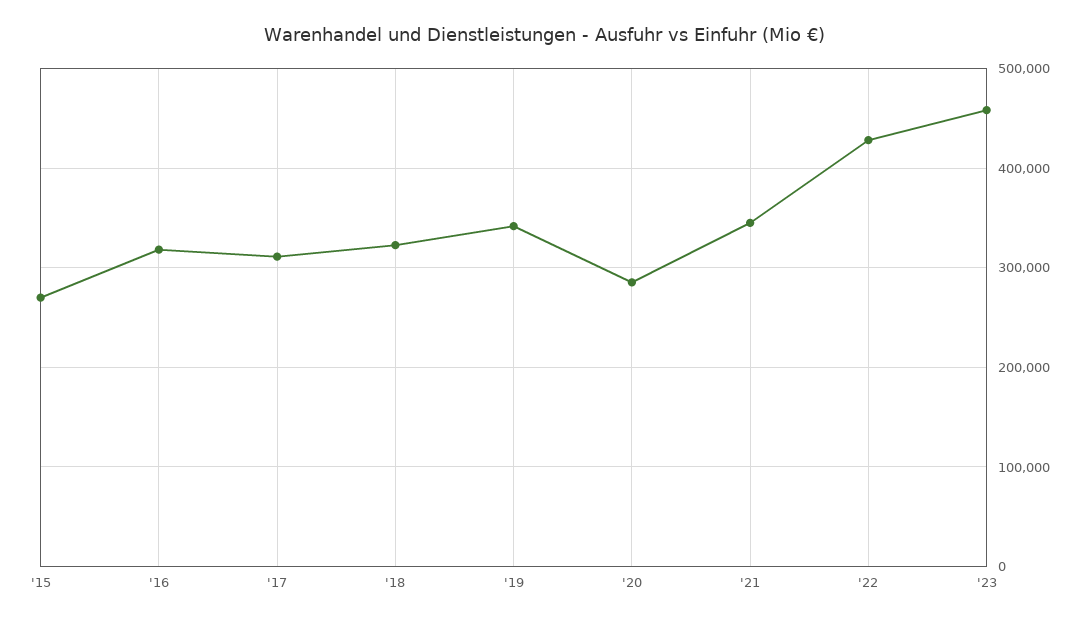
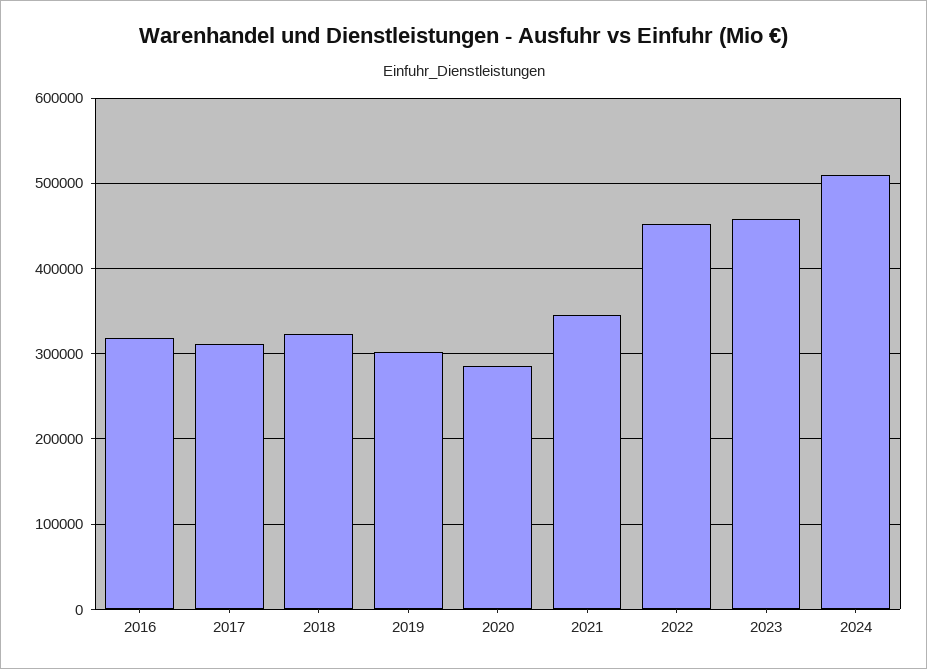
'15: 270000 -> none
'19: 340000 -> 300000
'22: 430000 -> 450000
2024: none -> 510000

